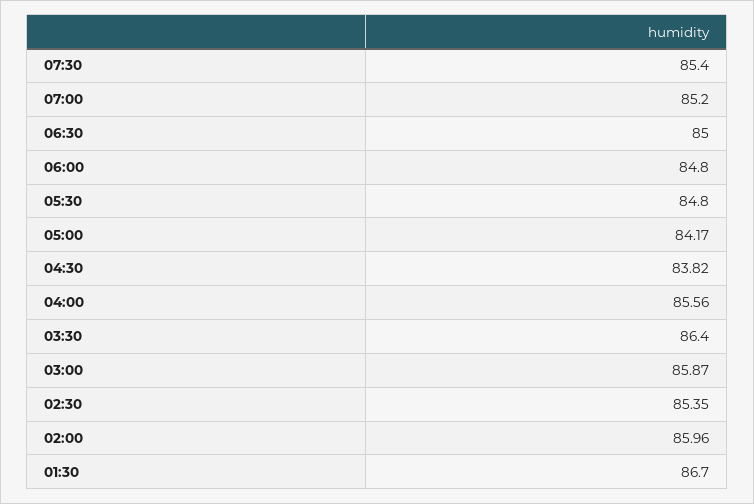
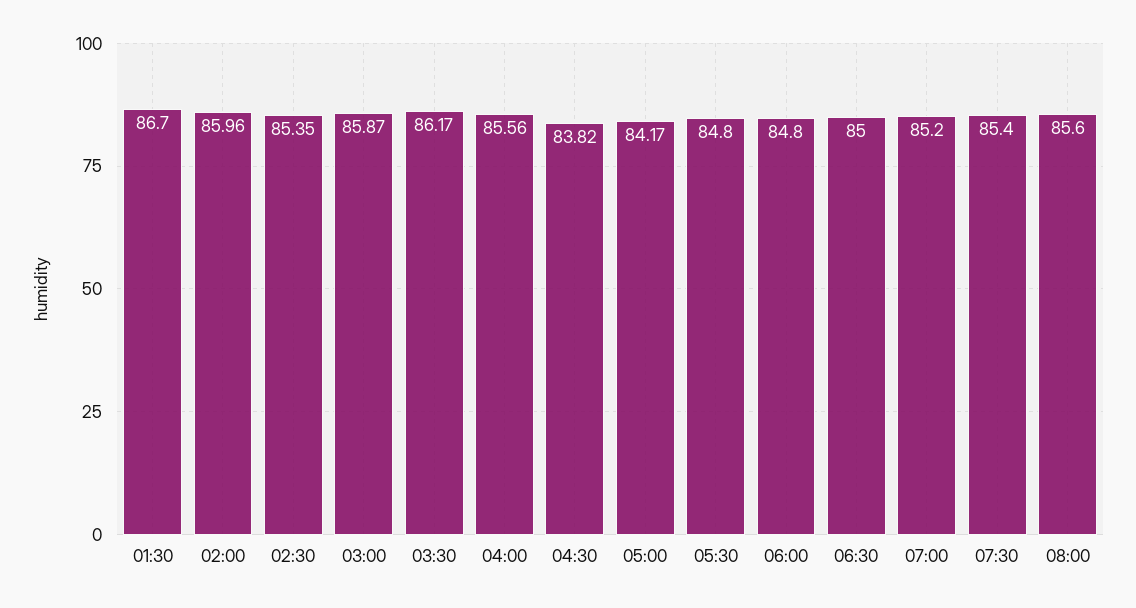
03:30: 86.4 -> 86.17
08:00: none -> 85.6

